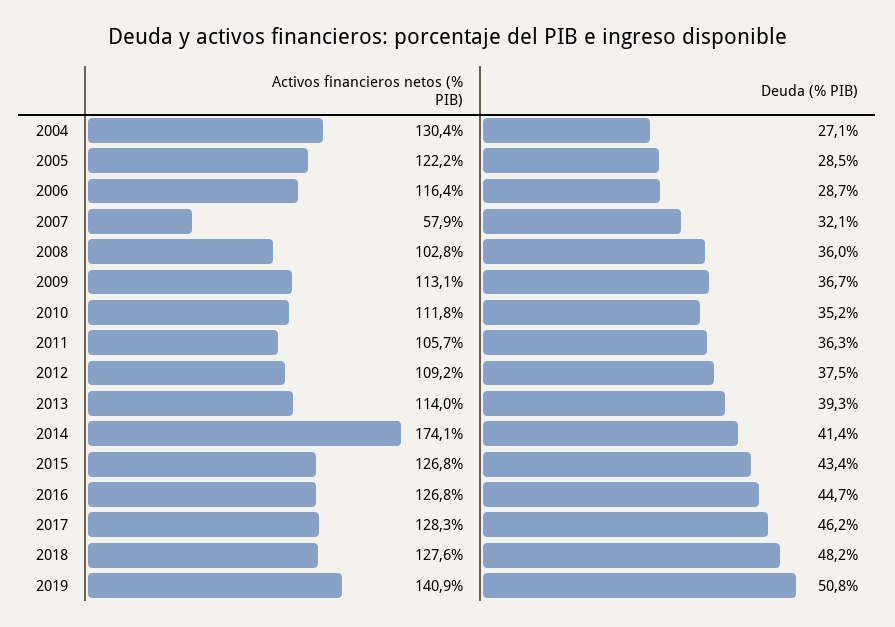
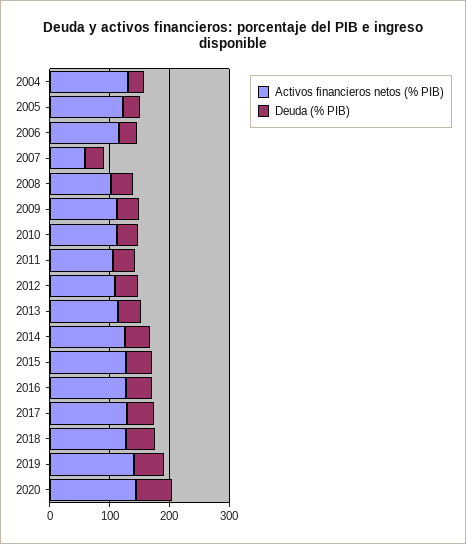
Activos financieros netos (% PIB), 2014: 174.1 -> 120
Activos financieros netos (% PIB), 2020: none -> 140
Deuda (% PIB), 2020: none -> 60

